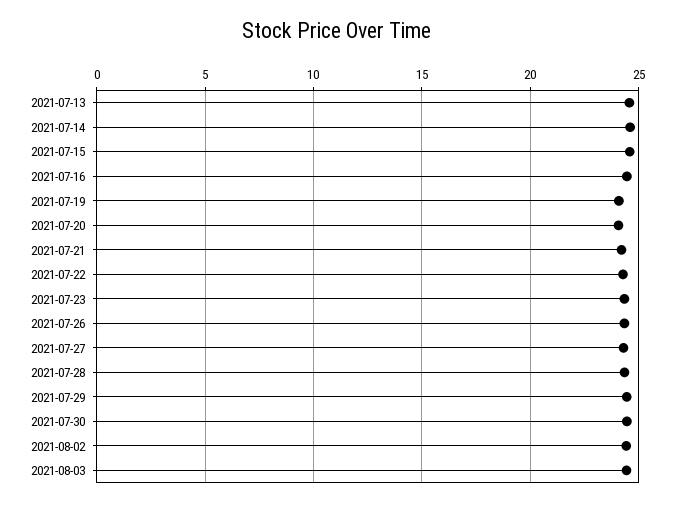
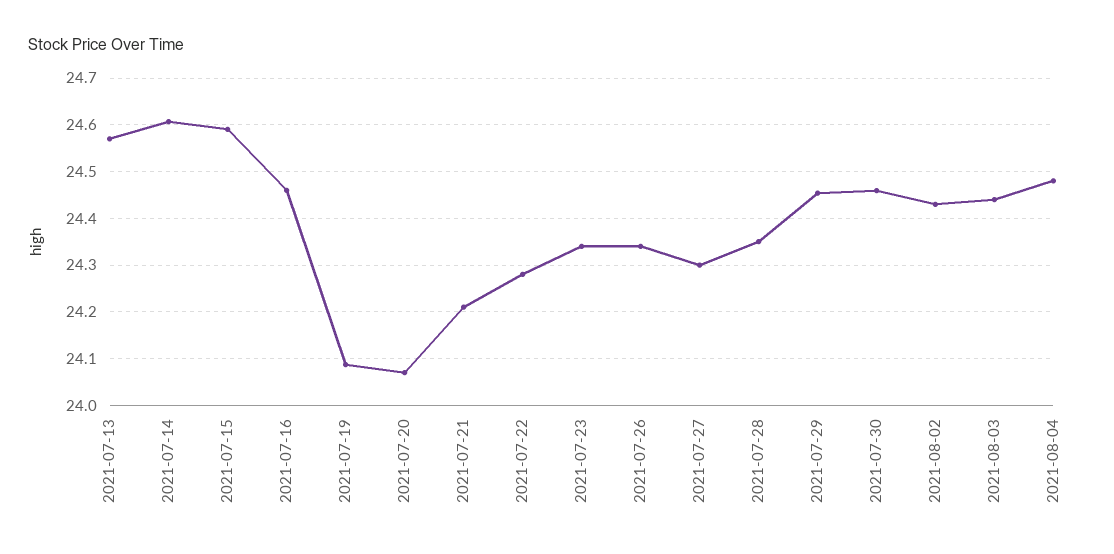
2021-08-04: none -> 24.48

